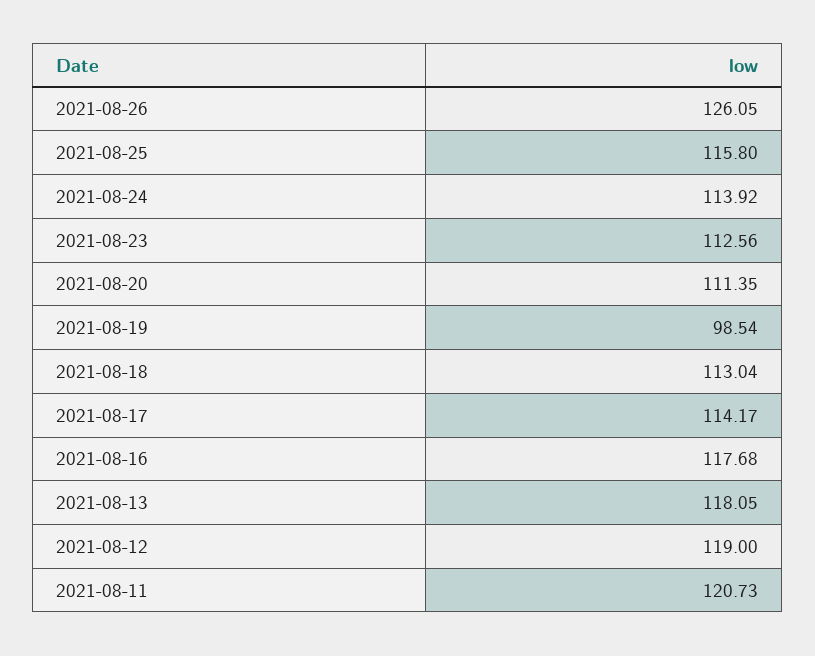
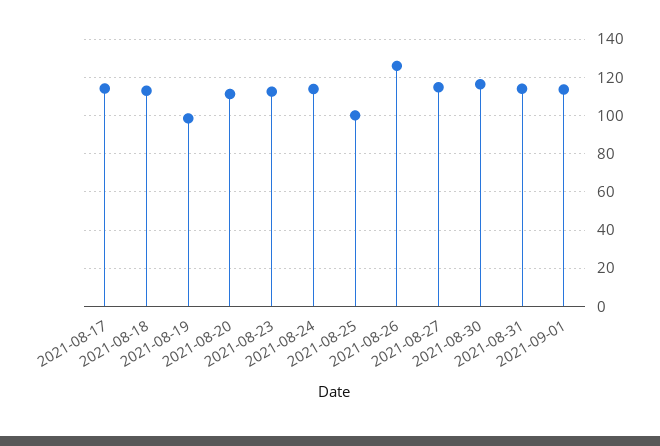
2021-08-25: 115.8 -> 100
2021-08-16: 117.68 -> none
2021-08-13: 118.05 -> none
2021-08-12: 119 -> none
2021-08-11: 120.73 -> none
2021-08-27: none -> 115
2021-08-30: none -> 115
2021-08-31: none -> 115
2021-09-01: none -> 115

